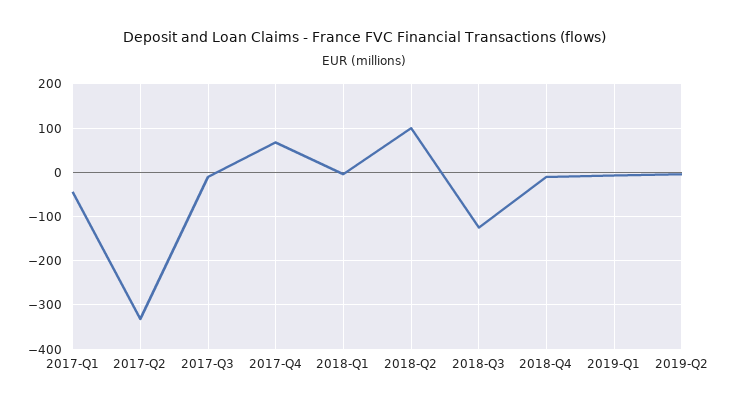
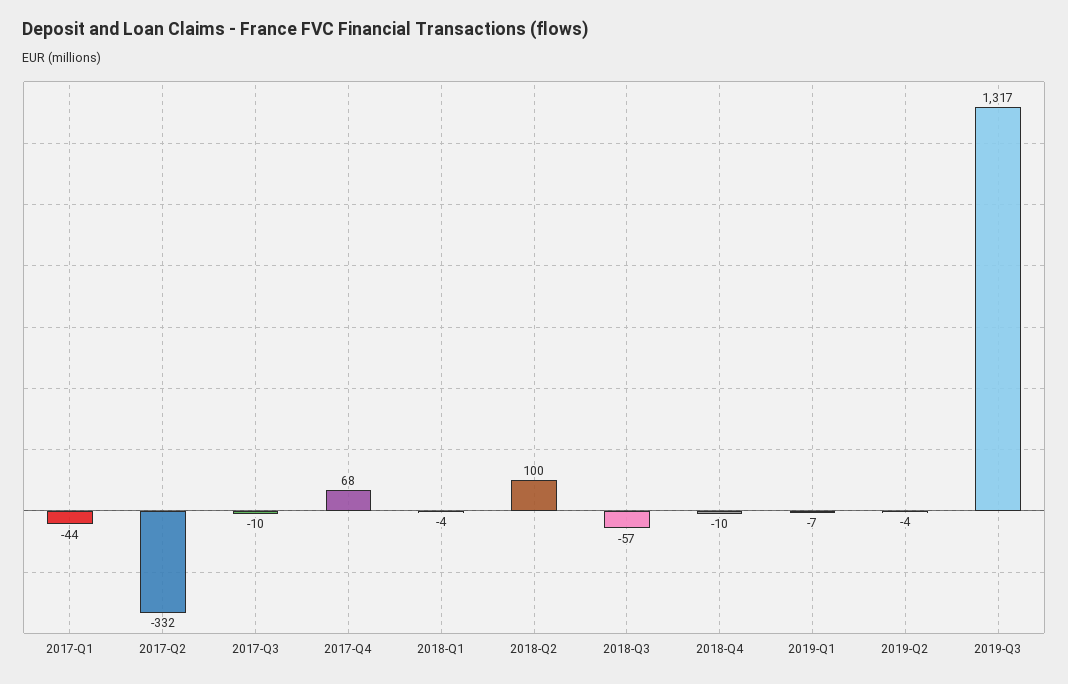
2018-Q3: -120 -> -57
2019-Q3: none -> 1317

